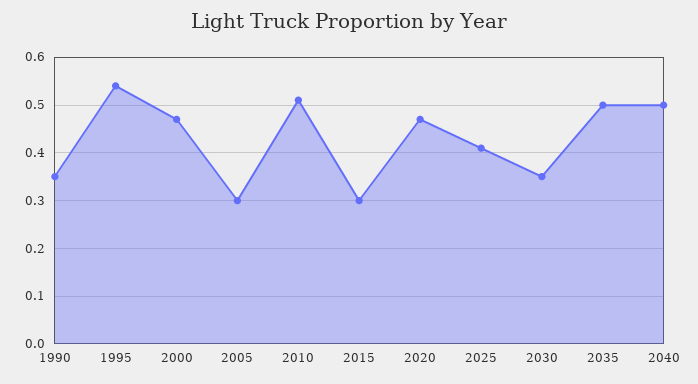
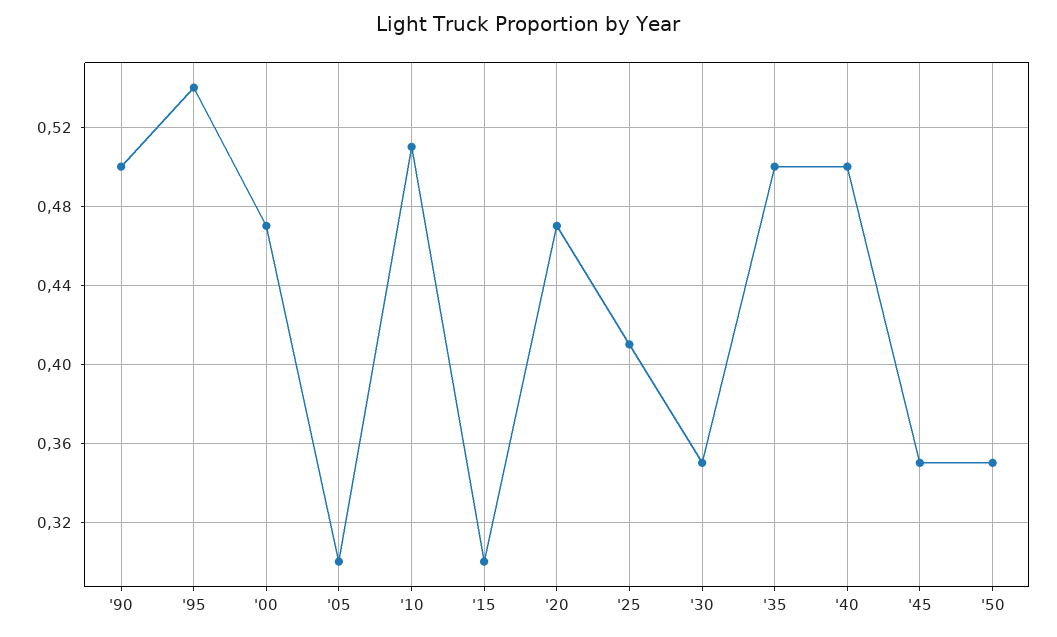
1990: 0.35 -> 0.5
'45: none -> 0.35
'50: none -> 0.35

